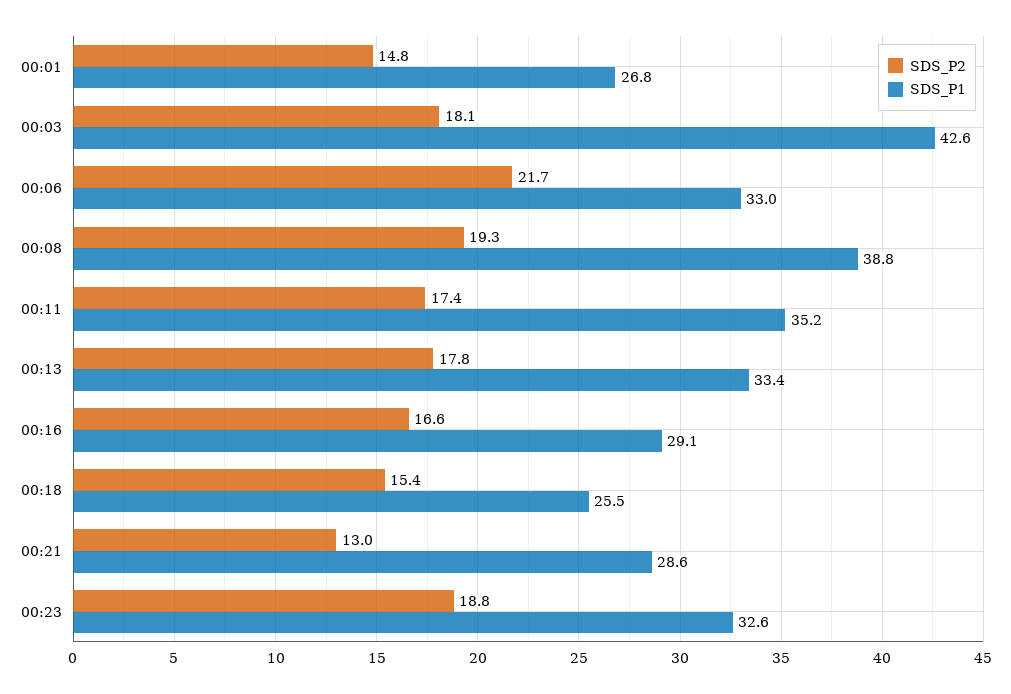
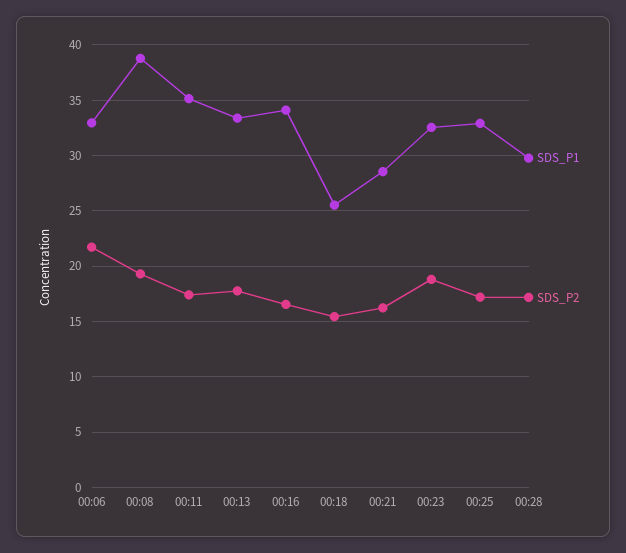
SDS_P2, 00:01: 14.8 -> none
SDS_P1, 00:01: 26.8 -> none
SDS_P2, 00:03: 18.1 -> none
SDS_P1, 00:03: 42.6 -> none
SDS_P1, 00:16: 29.1 -> 34
SDS_P2, 00:21: 13 -> 16
SDS_P1, 00:25: none -> 33
SDS_P2, 00:25: none -> 17
SDS_P1, 00:28: none -> 30
SDS_P2, 00:28: none -> 17

